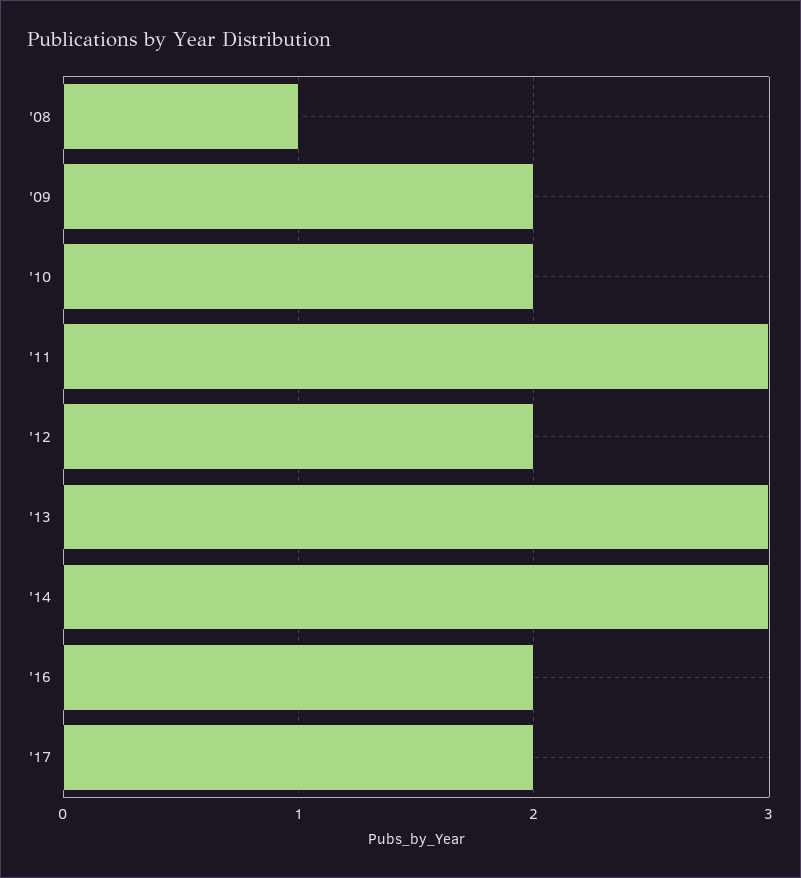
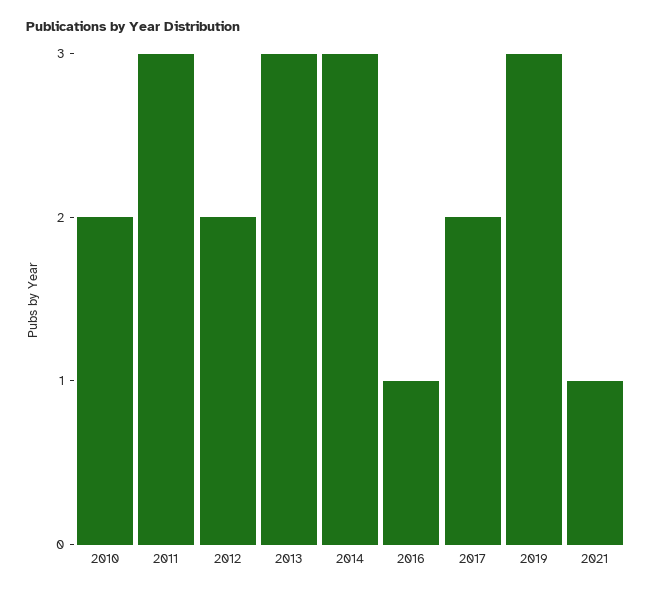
'08: 1 -> none
'09: 2 -> none
'16: 2 -> 1
2019: none -> 3
2021: none -> 1

